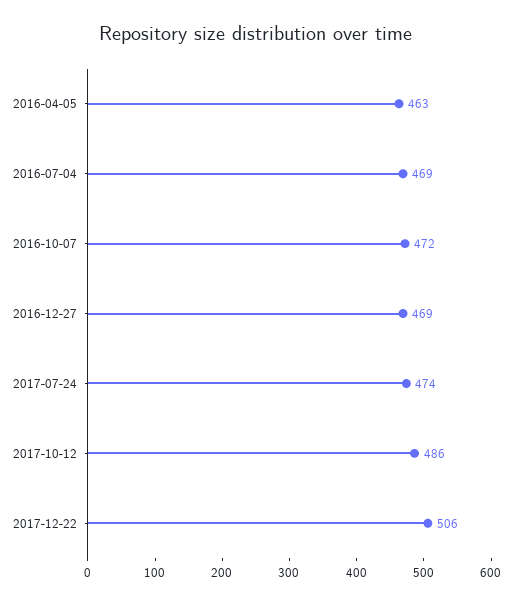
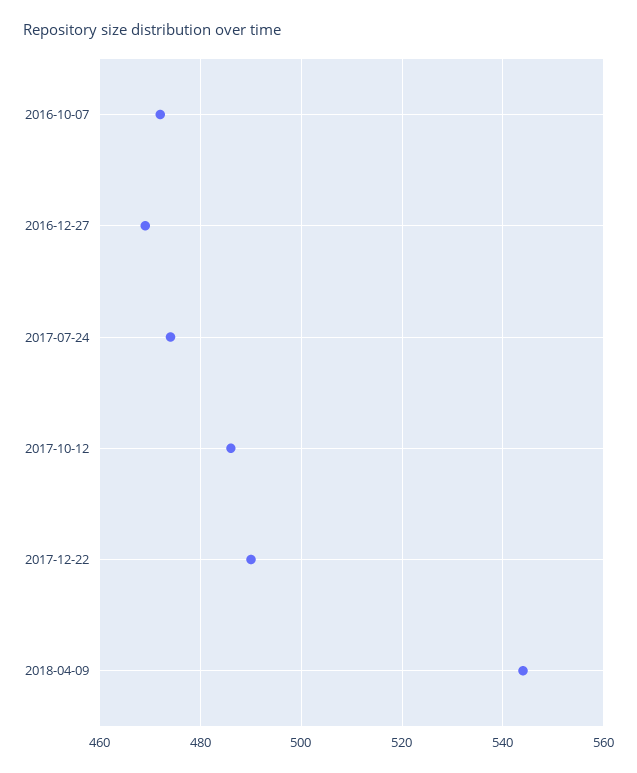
2016-04-05: 463 -> none
2016-07-04: 469 -> none
2017-12-22: 506 -> 490
2018-04-09: none -> 545

